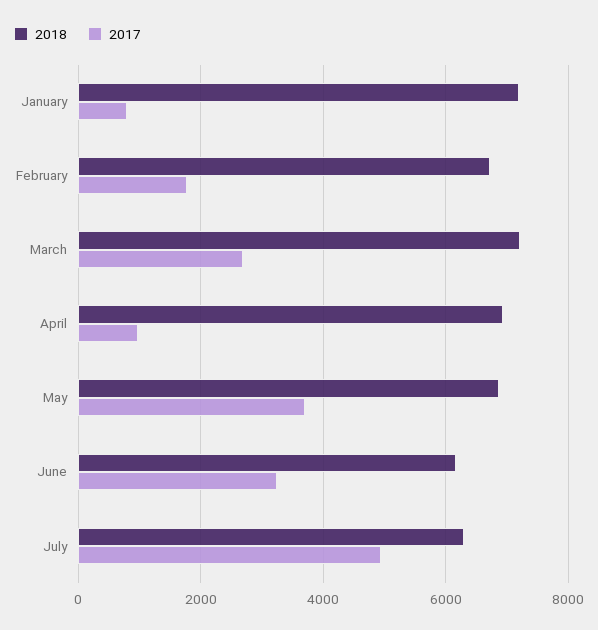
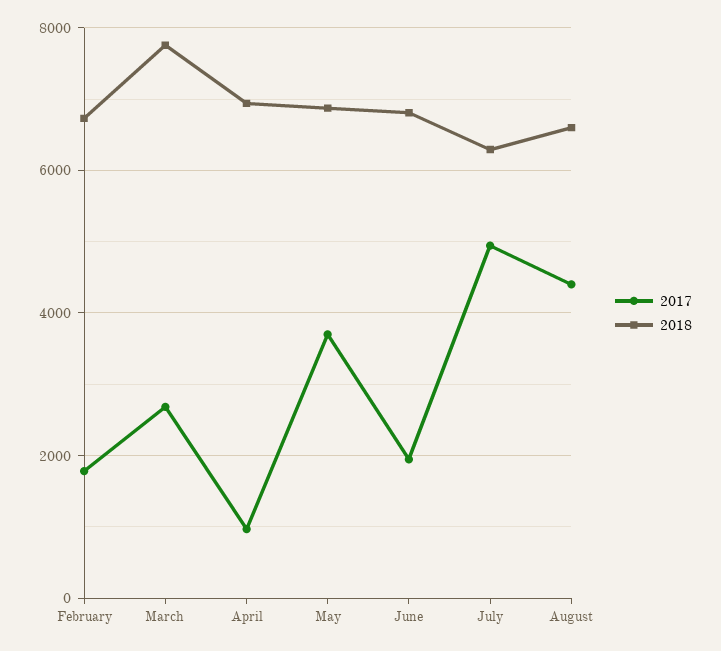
2018, January: 7200 -> none
2017, January: 800 -> none
2018, March: 7200 -> 7800
2018, June: 6200 -> 6800
2017, June: 3200 -> 2000
2017, August: none -> 4400
2018, August: none -> 6600

